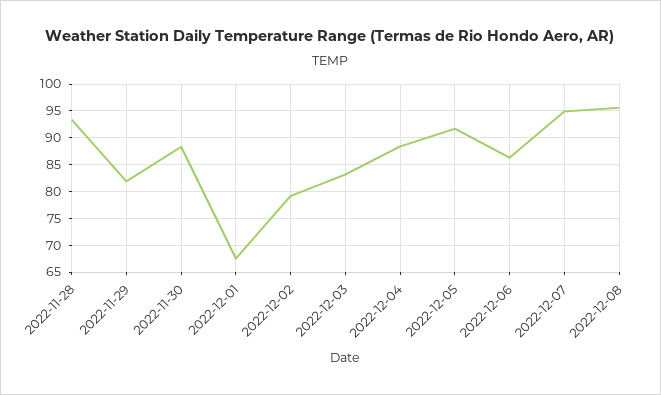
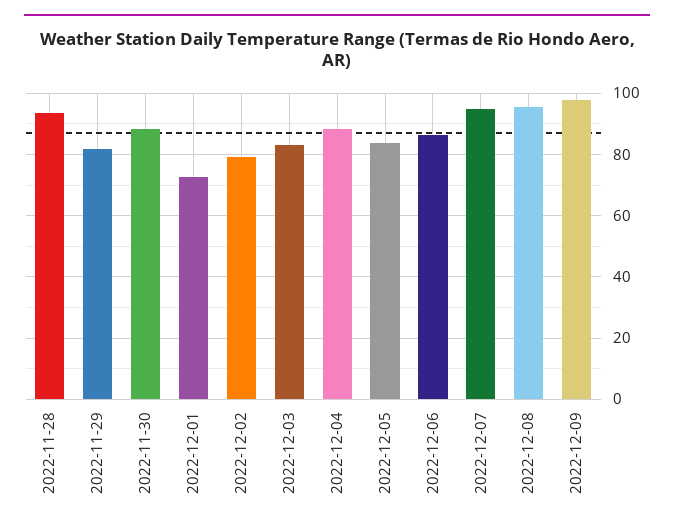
2022-12-01: 67.5 -> 72
2022-12-05: 92.5 -> 84
2022-12-09: none -> 98

